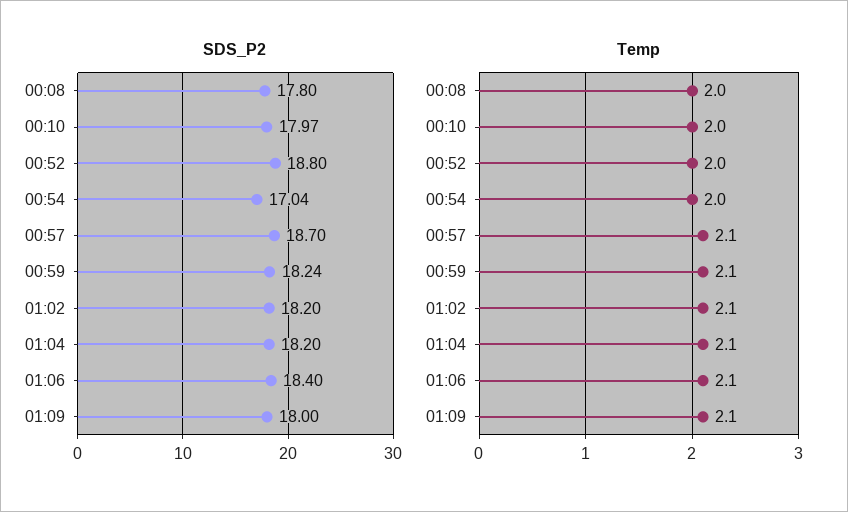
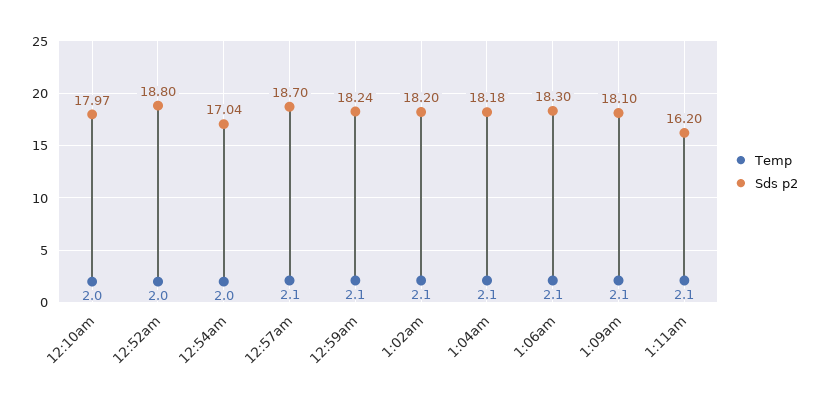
SDS_P2, 00:08: 17.8 -> none
SDS_P2, 01:04: 18.2 -> 18.18
SDS_P2, 01:06: 18.4 -> 18.3
SDS_P2, 01:09: 18 -> 18.1
Temp, 00:08: 2 -> none
Temp, 1:11am: none -> 2.1
SDS_P2, 1:11am: none -> 16.2

